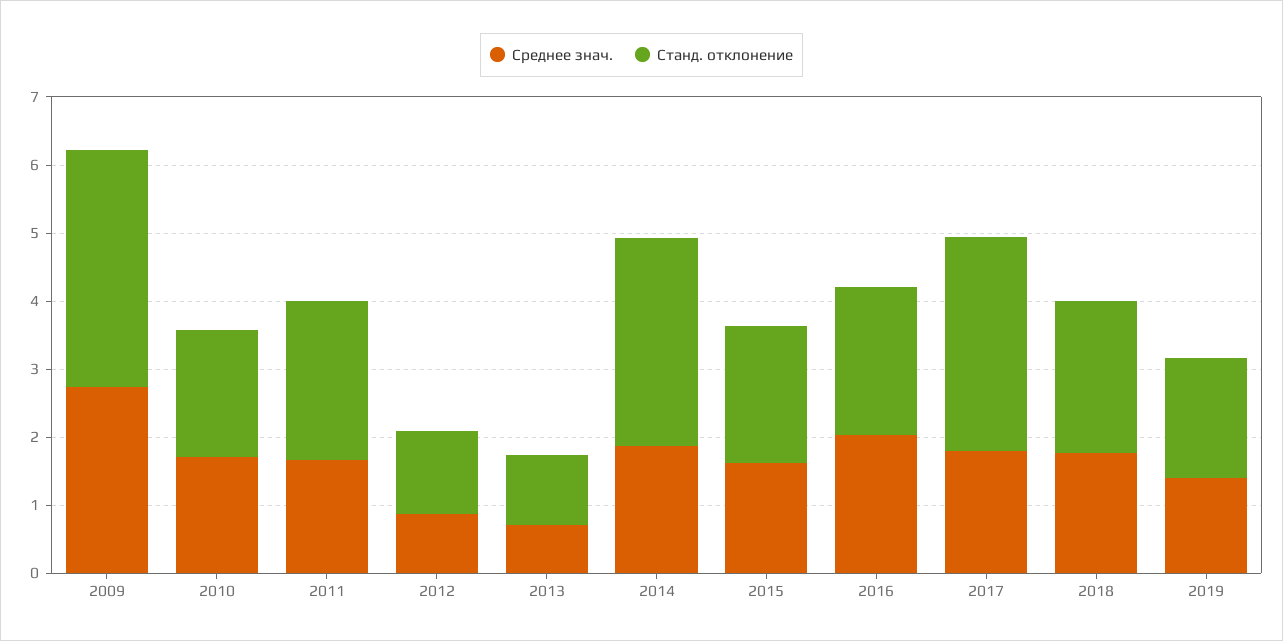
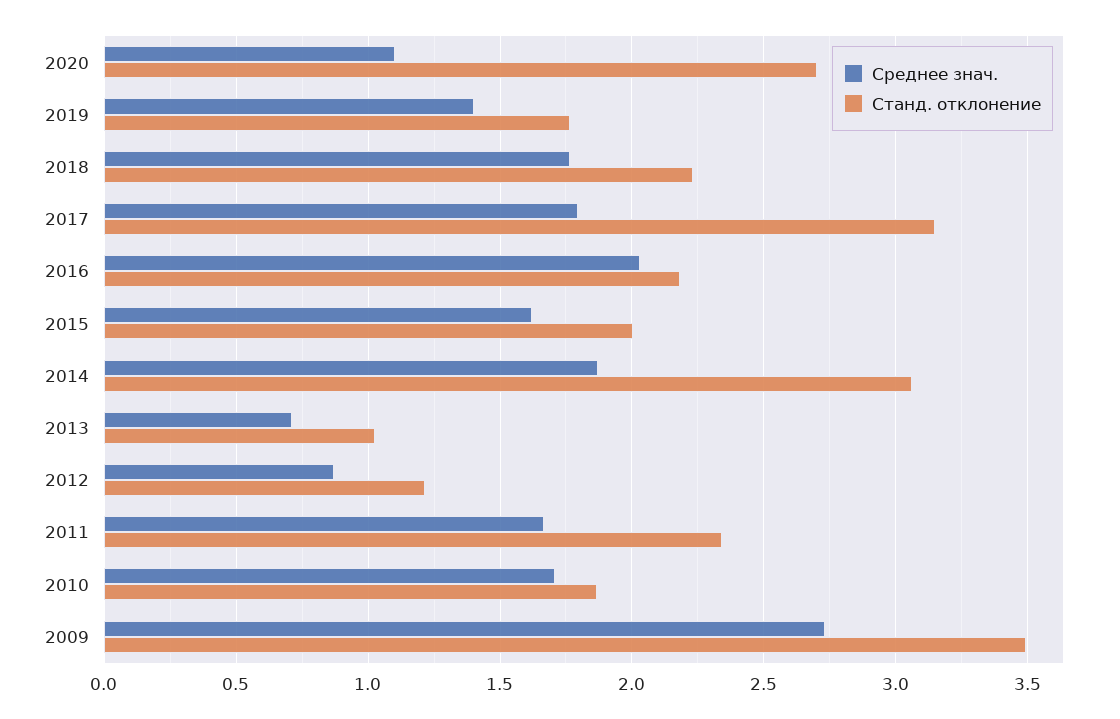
Среднее знач., 2020: none -> 1.1
Станд. отклонение, 2020: none -> 2.7

